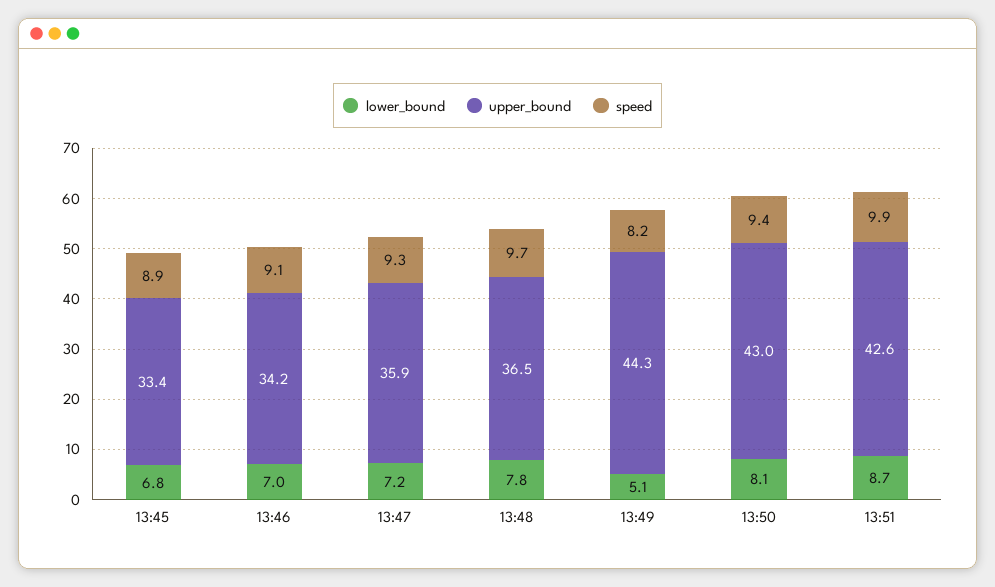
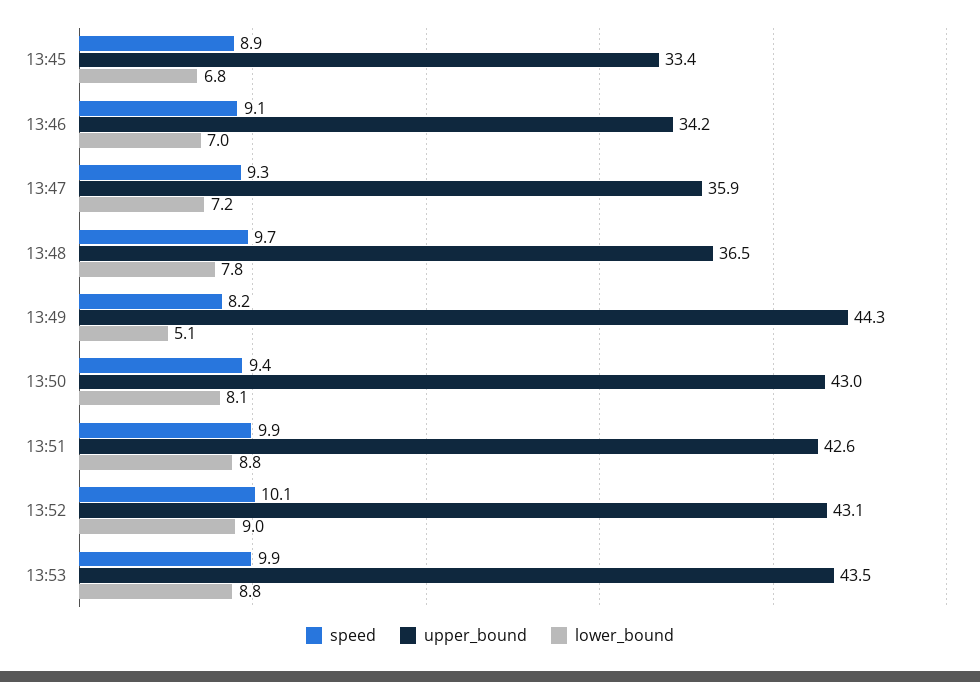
lower_bound, 13:51: 8.7 -> 8.8
speed, 13:52: none -> 10.1
upper_bound, 13:52: none -> 43.1
lower_bound, 13:52: none -> 9
speed, 13:53: none -> 9.9
upper_bound, 13:53: none -> 43.5
lower_bound, 13:53: none -> 8.8

